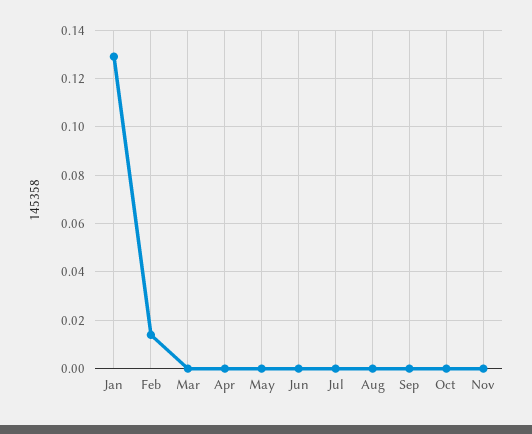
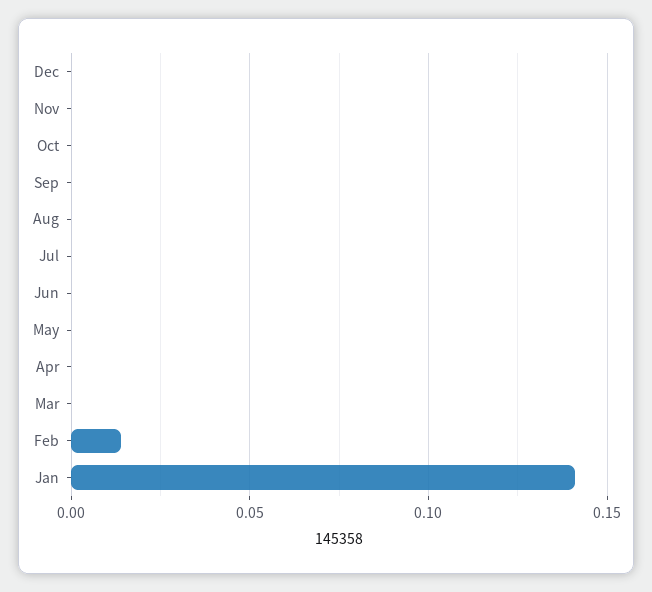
Jan: 0.13 -> 0.14
Dec: none -> 0

